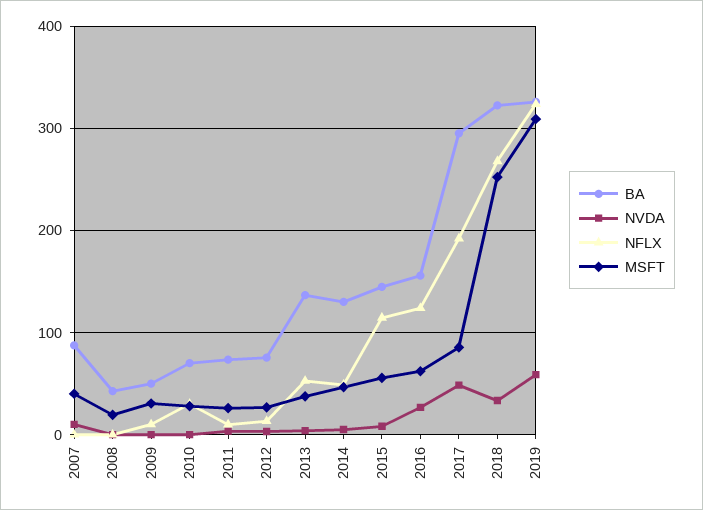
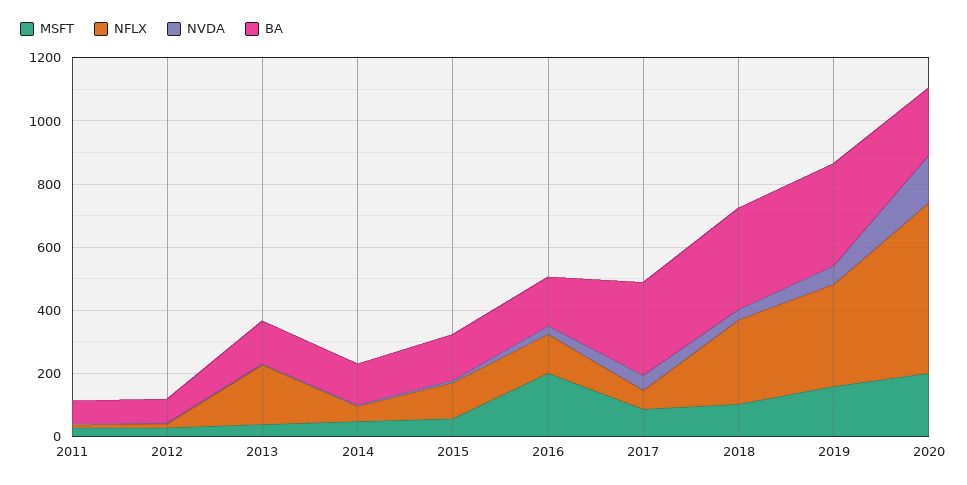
BA, 2007: 90 -> none
NVDA, 2007: 10 -> none
NFLX, 2007: 0 -> none
MSFT, 2007: 40 -> none
BA, 2008: 40 -> none
NVDA, 2008: 0 -> none
NFLX, 2008: 0 -> none
MSFT, 2008: 20 -> none
BA, 2009: 50 -> none
NVDA, 2009: 0 -> none
NFLX, 2009: 10 -> none
MSFT, 2009: 30 -> none
BA, 2010: 70 -> none
NVDA, 2010: 0 -> none
NFLX, 2010: 30 -> none
MSFT, 2010: 30 -> none
NFLX, 2013: 50 -> 200
MSFT, 2016: 60 -> 200
NFLX, 2017: 190 -> 50
MSFT, 2018: 250 -> 100
MSFT, 2019: 310 -> 150
MSFT, 2020: none -> 200
NFLX, 2020: none -> 550
NVDA, 2020: none -> 150
BA, 2020: none -> 200

